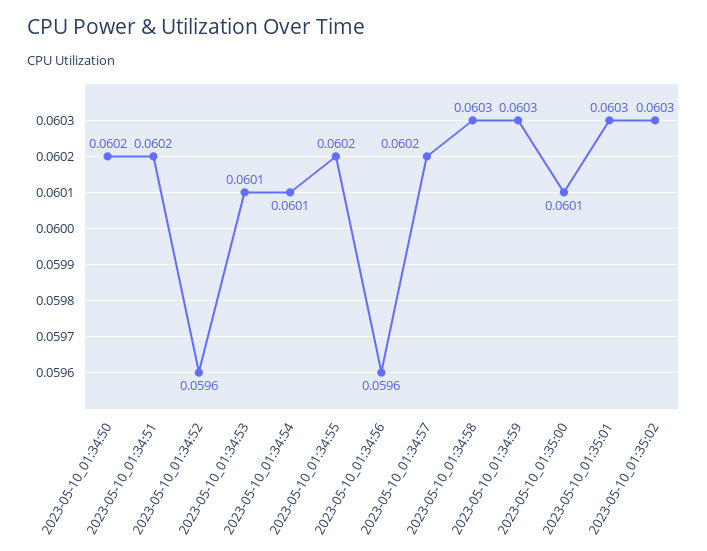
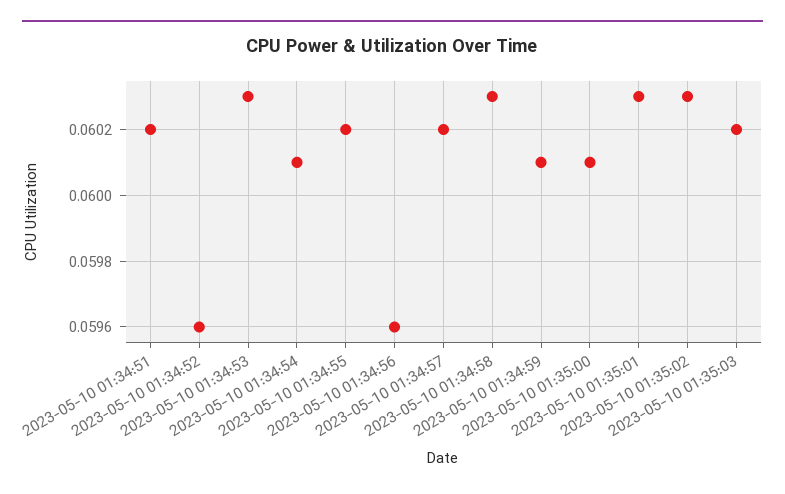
2023-05-10_01:34:50: 0.0602 -> none
2023-05-10_01:34:53: 0.0601 -> 0.0603
2023-05-10_01:34:59: 0.0603 -> 0.0601
2023-05-10 01:35:03: none -> 0.0602

